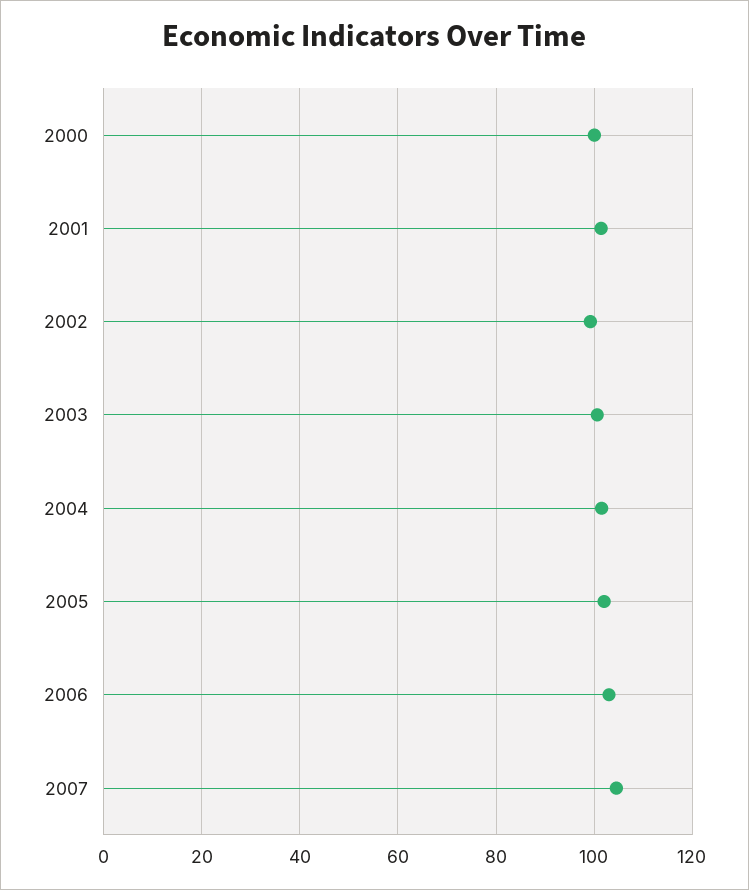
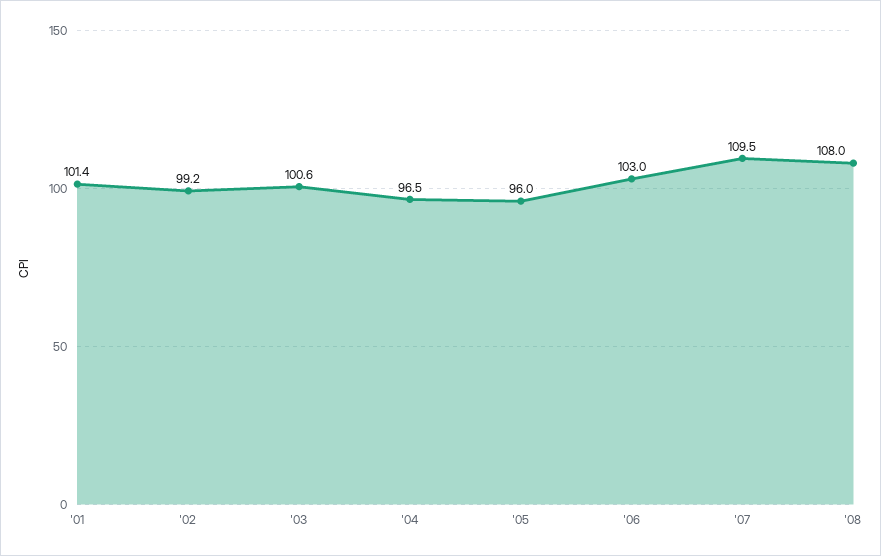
2000: 100 -> none
2004: 102 -> 96.5
2005: 102 -> 96
2007: 104 -> 109.5
'08: none -> 108

